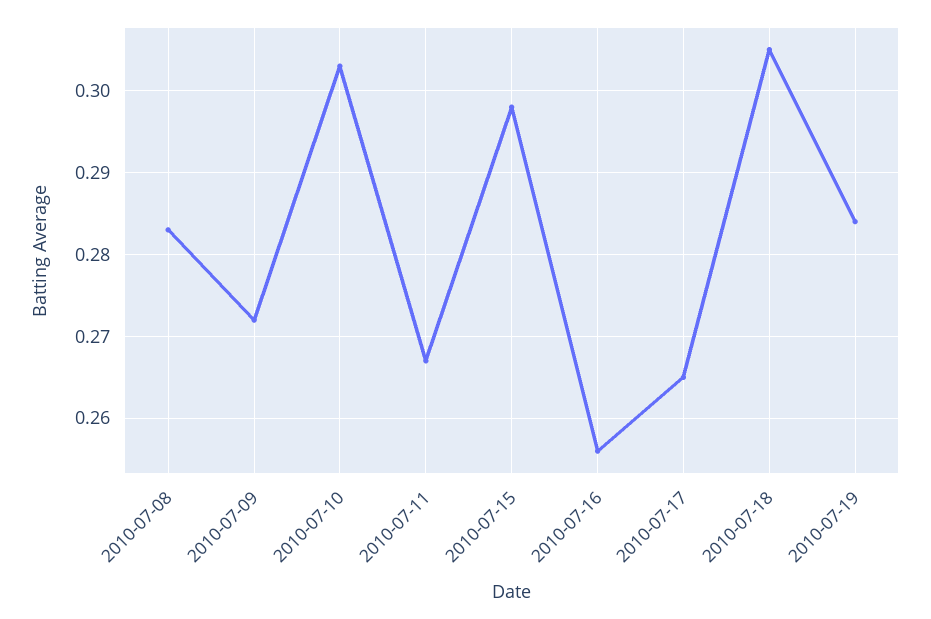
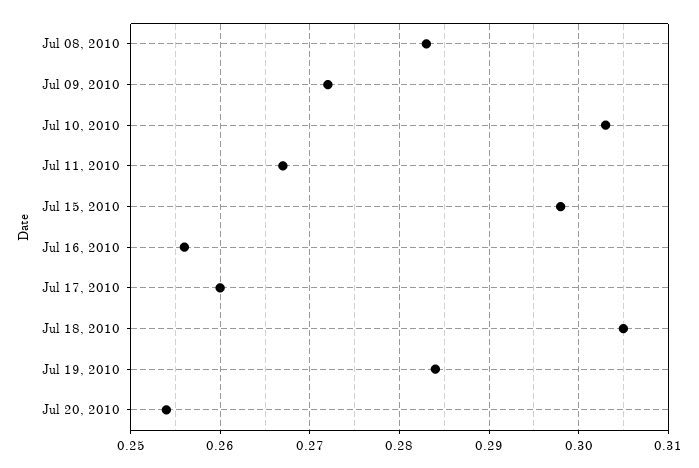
2010-07-17: 0.265 -> 0.26
Jul 20, 2010: none -> 0.254

